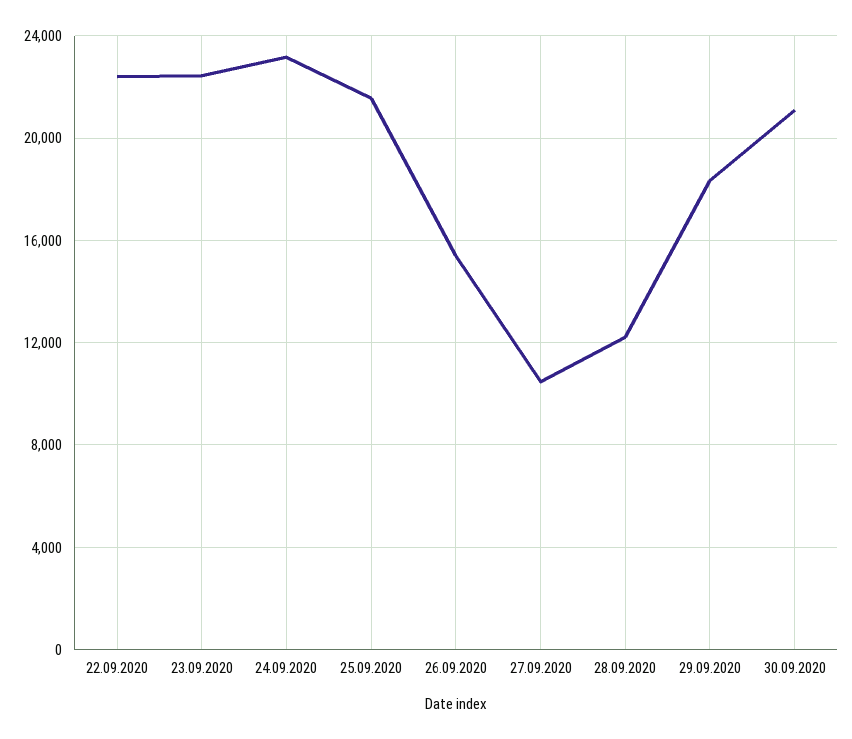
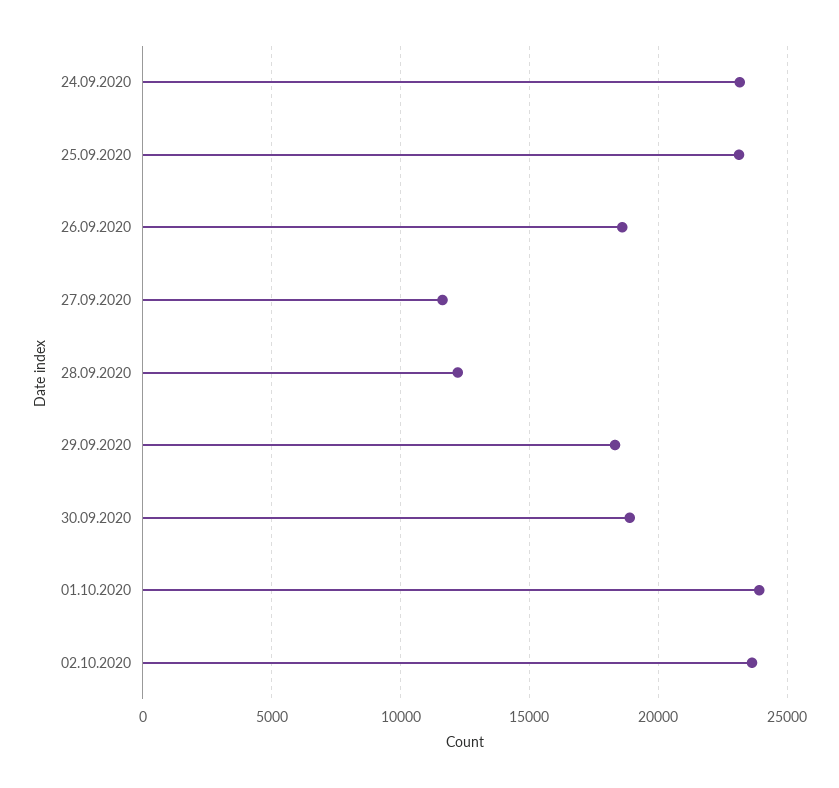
22.09.2020: 22500 -> none
23.09.2020: 22500 -> none
25.09.2020: 21500 -> 23000
26.09.2020: 15500 -> 18500
27.09.2020: 10500 -> 11500
30.09.2020: 21000 -> 19000
01.10.2020: none -> 24000
02.10.2020: none -> 23500

